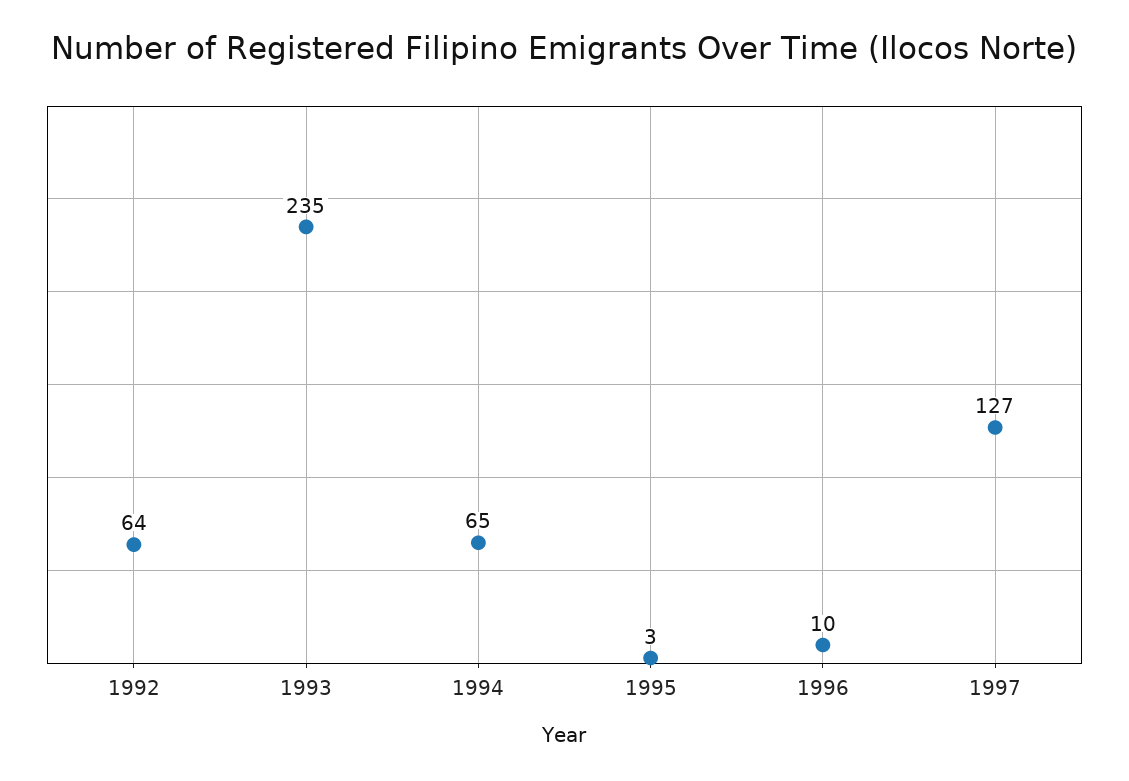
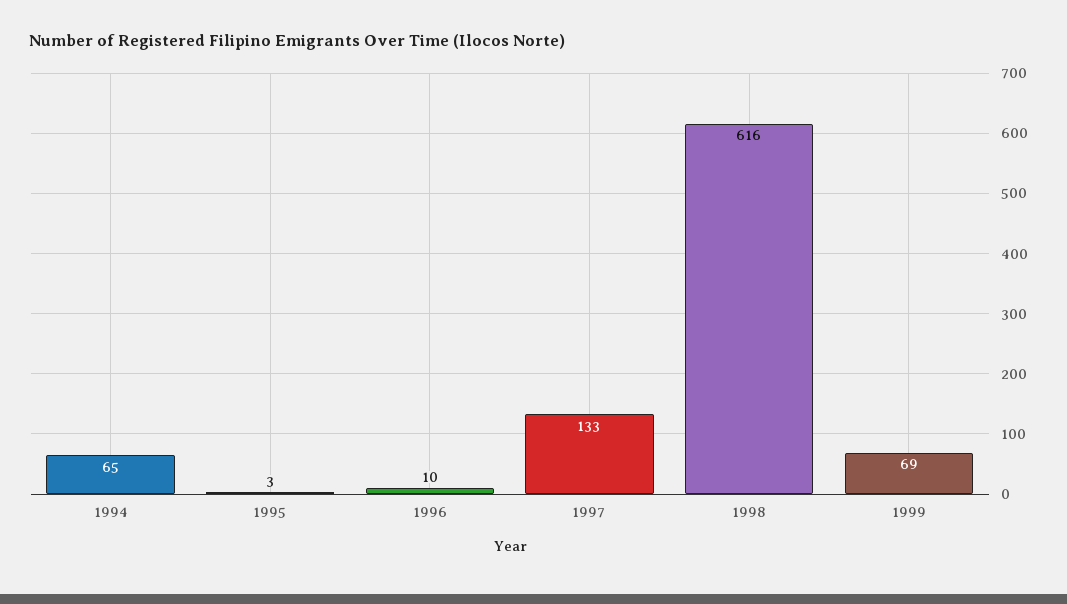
1992: 64 -> none
1993: 235 -> none
1997: 127 -> 133
1998: none -> 616
1999: none -> 69

